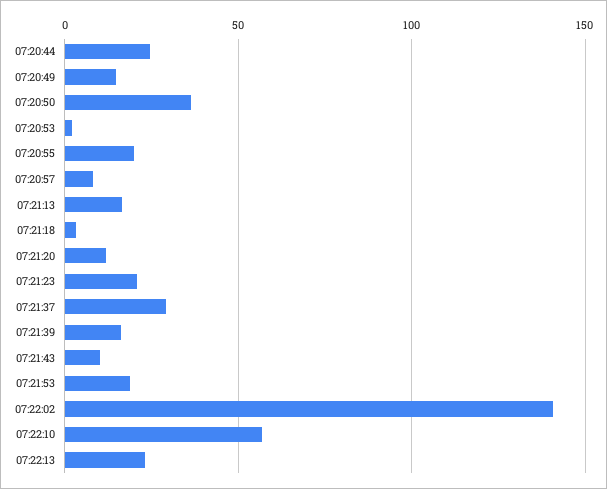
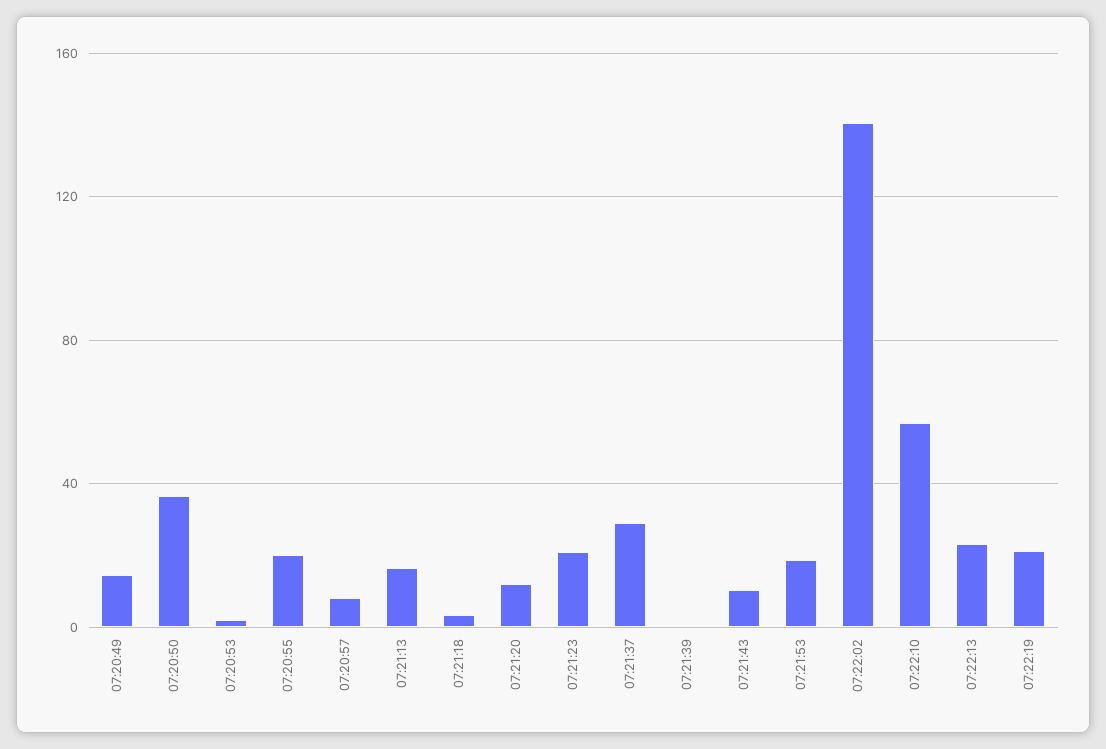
07:20:44: 25 -> none
07:21:39: 15 -> 0
07:22:19: none -> 20

